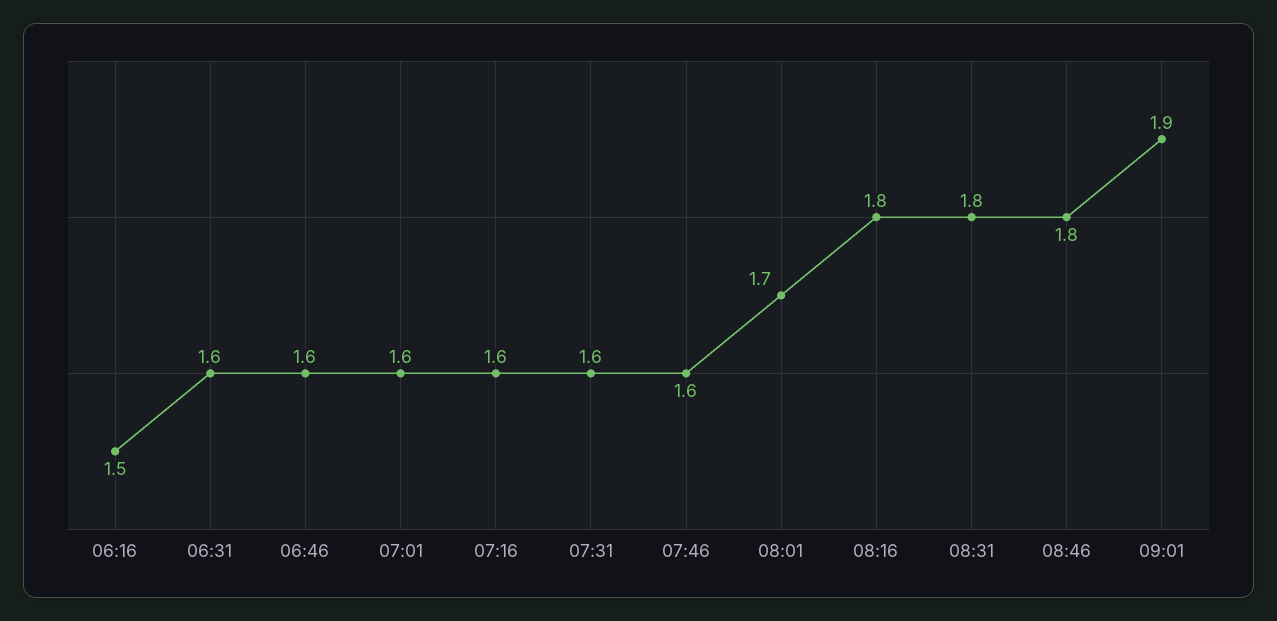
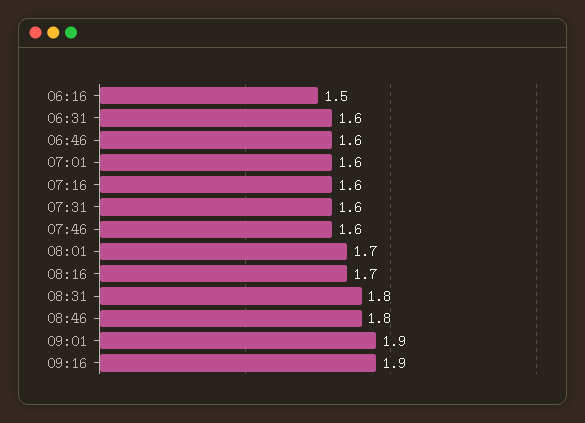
08:16: 1.8 -> 1.7
09:16: none -> 1.9

